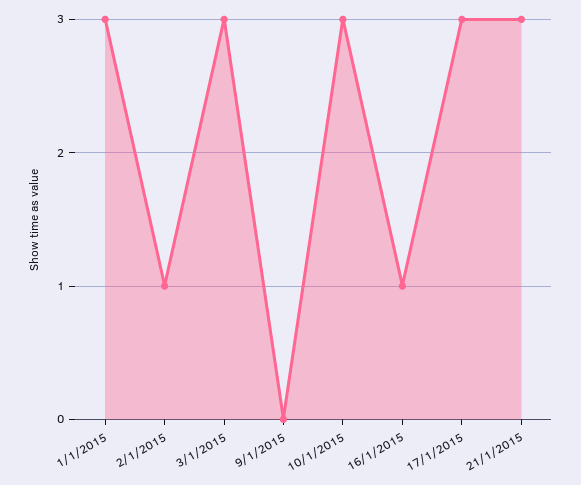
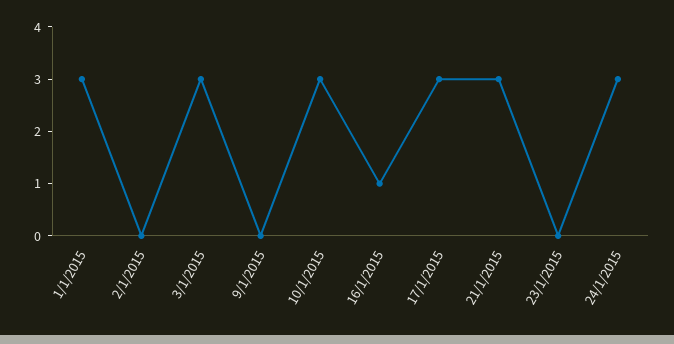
2/1/2015: 1 -> 0
23/1/2015: none -> 0
24/1/2015: none -> 3

